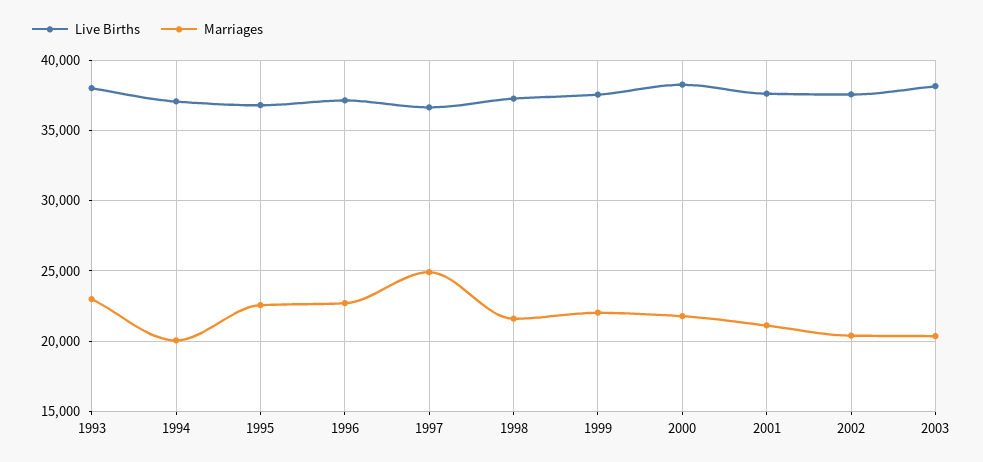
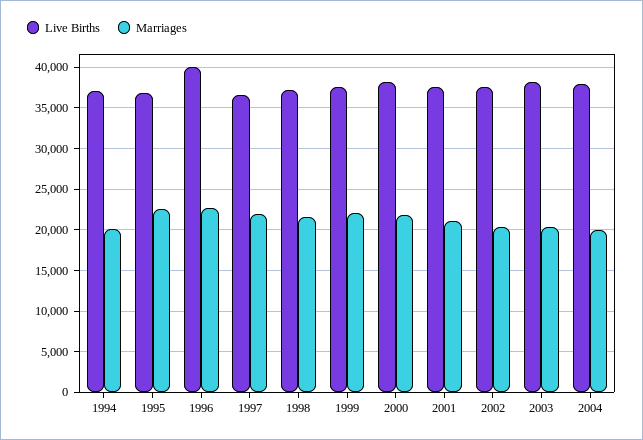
Live Births, 1993: 38000 -> none
Marriages, 1993: 23000 -> none
Live Births, 1996: 37000 -> 40000
Marriages, 1997: 25000 -> 22000
Live Births, 2004: none -> 38000
Marriages, 2004: none -> 20000

